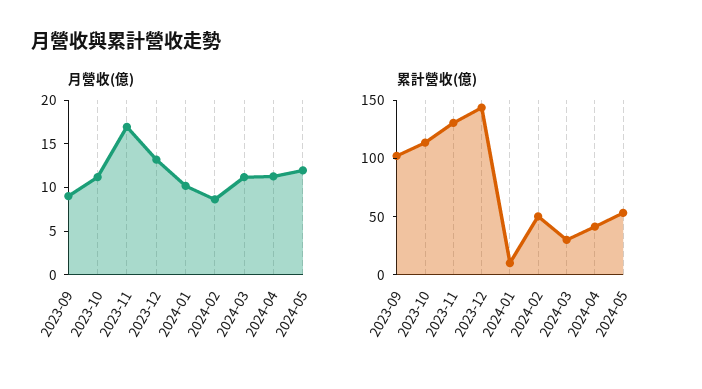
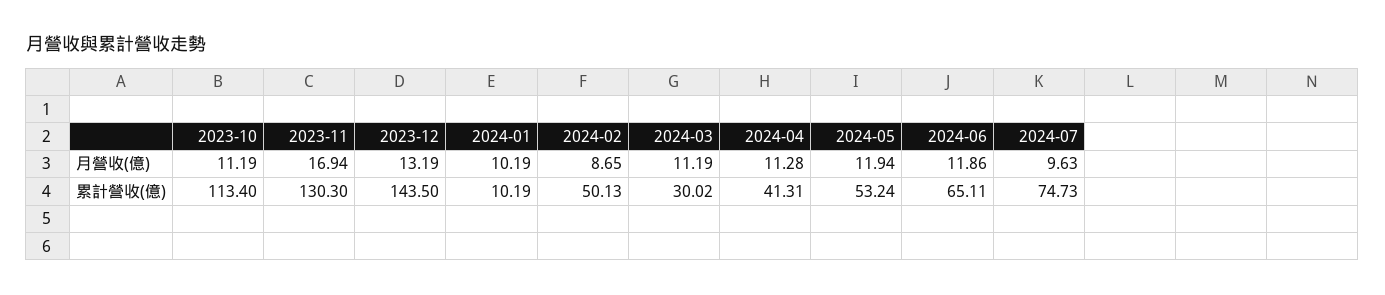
月營收(億), 2023-09: 9 -> none
累計營收(億), 2023-09: 100 -> none
月營收(億), 2024-06: none -> 11.86
月營收(億), 2024-07: none -> 9.63
累計營收(億), 2024-06: none -> 65.11
累計營收(億), 2024-07: none -> 74.73

